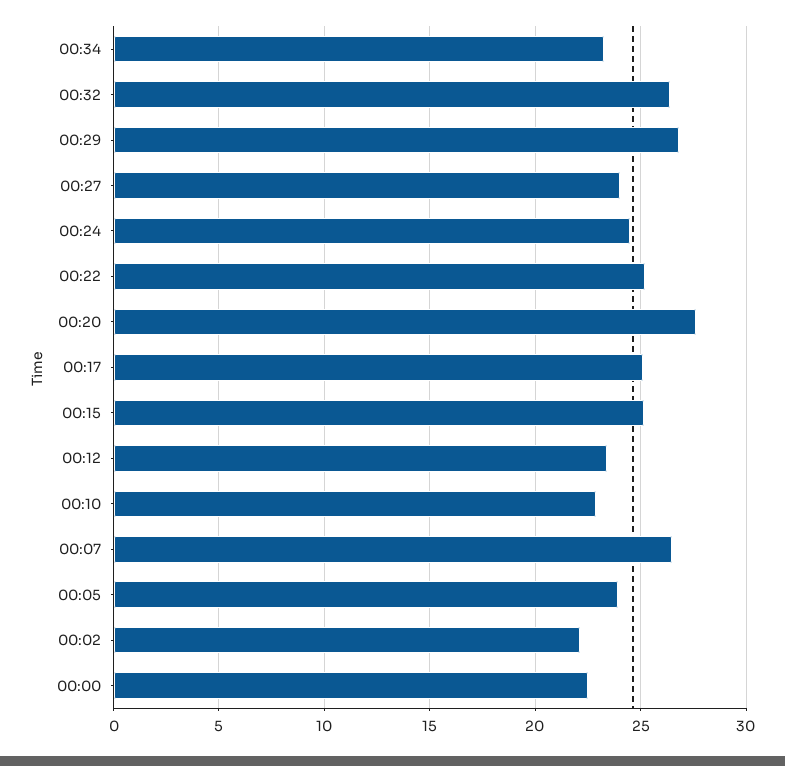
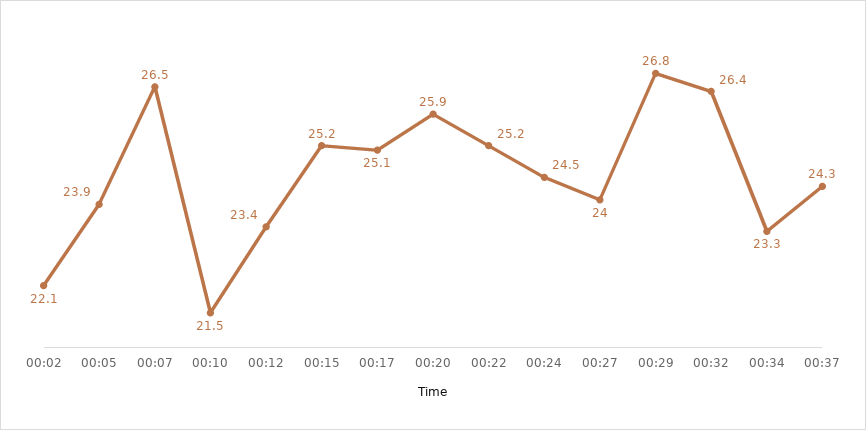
00:20: 27.5 -> 25.9
00:10: 23 -> 21.5
00:00: 22.5 -> none
00:37: none -> 24.3

